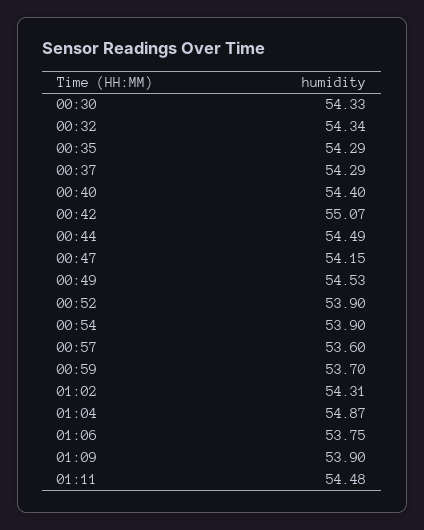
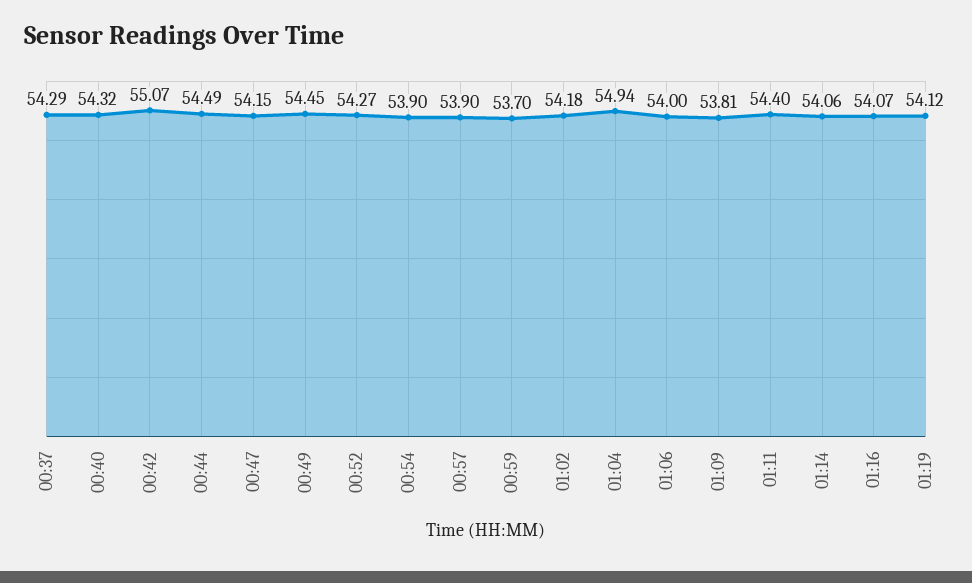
00:30: 54.33 -> none
00:32: 54.34 -> none
00:35: 54.29 -> none
00:40: 54.4 -> 54.32
00:49: 54.53 -> 54.45
00:52: 53.9 -> 54.27
00:57: 53.6 -> 53.9
01:02: 54.31 -> 54.18
01:04: 54.87 -> 54.94
01:06: 53.75 -> 54
01:09: 53.9 -> 53.81
01:11: 54.48 -> 54.4
01:14: none -> 54.06
01:16: none -> 54.07
01:19: none -> 54.12

